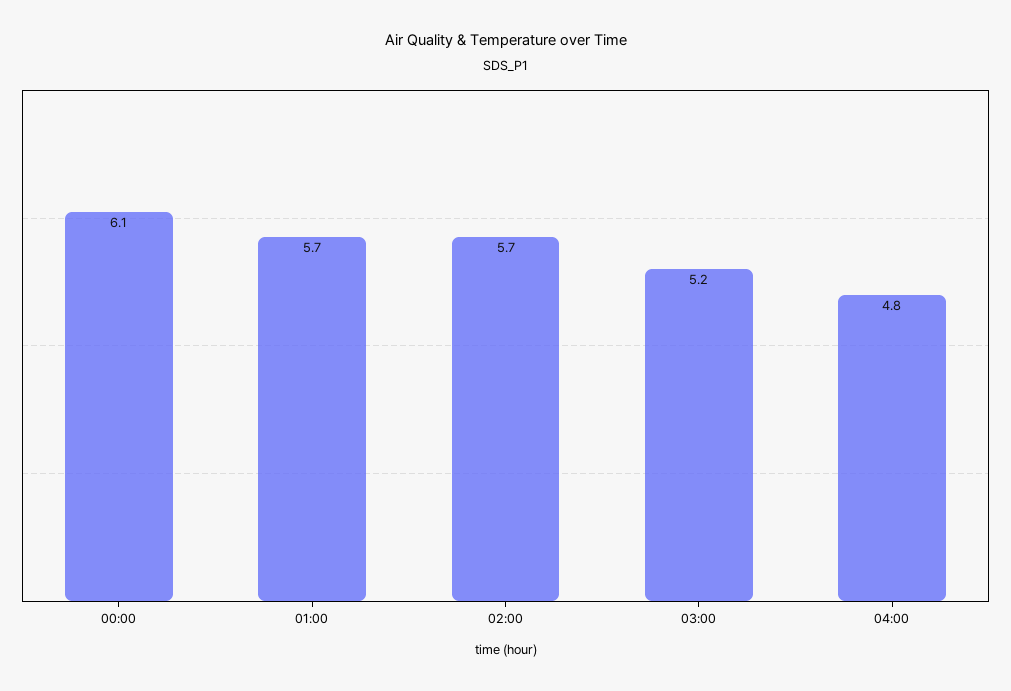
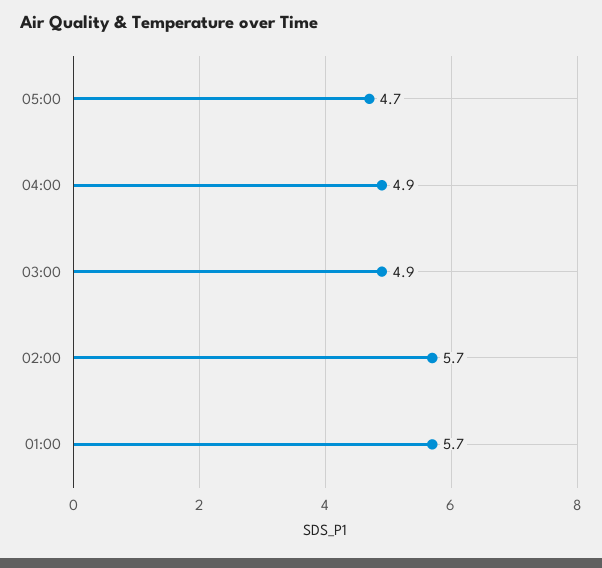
00:00: 6.1 -> none
03:00: 5.2 -> 4.9
04:00: 4.8 -> 4.9
05:00: none -> 4.7

